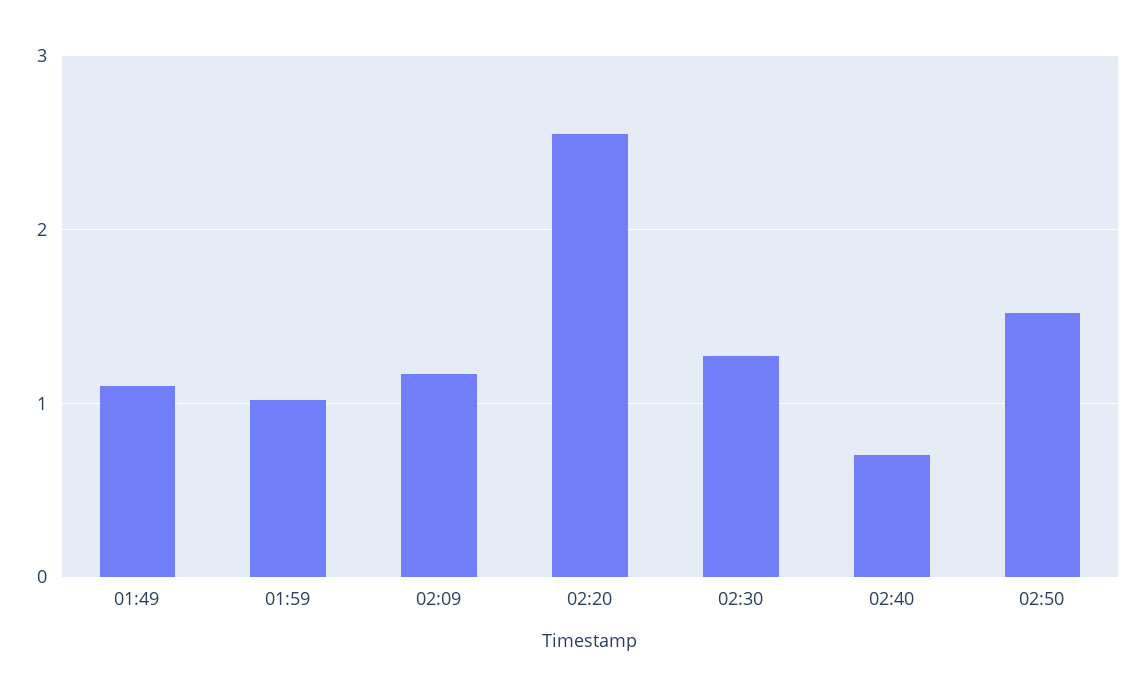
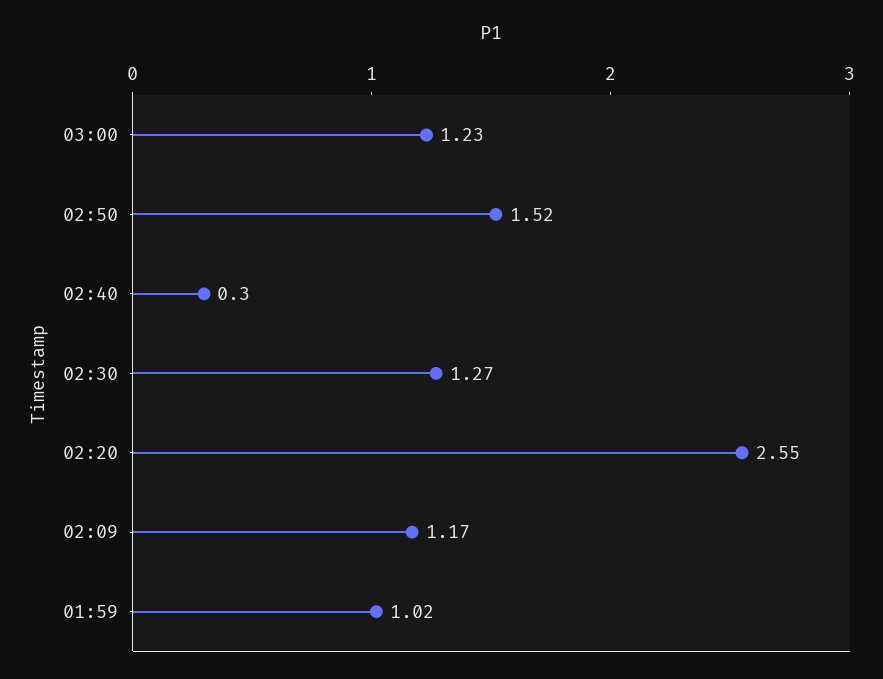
01:49: 1.1 -> none
02:40: 0.7 -> 0.3
03:00: none -> 1.23

